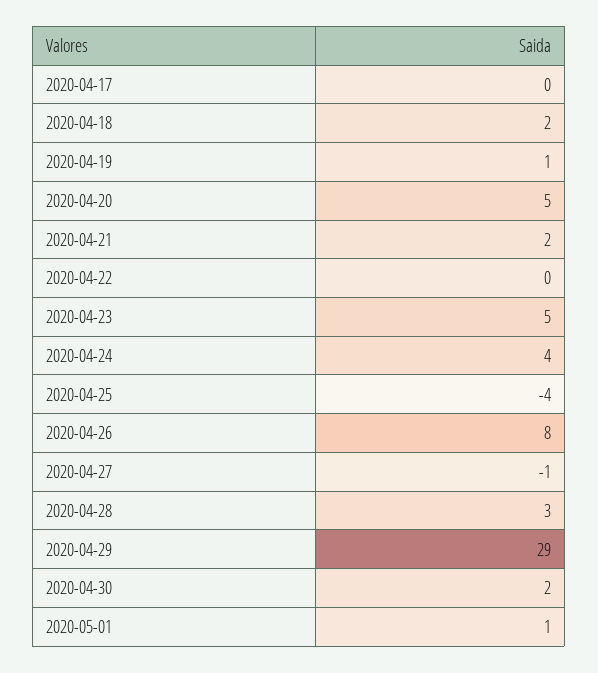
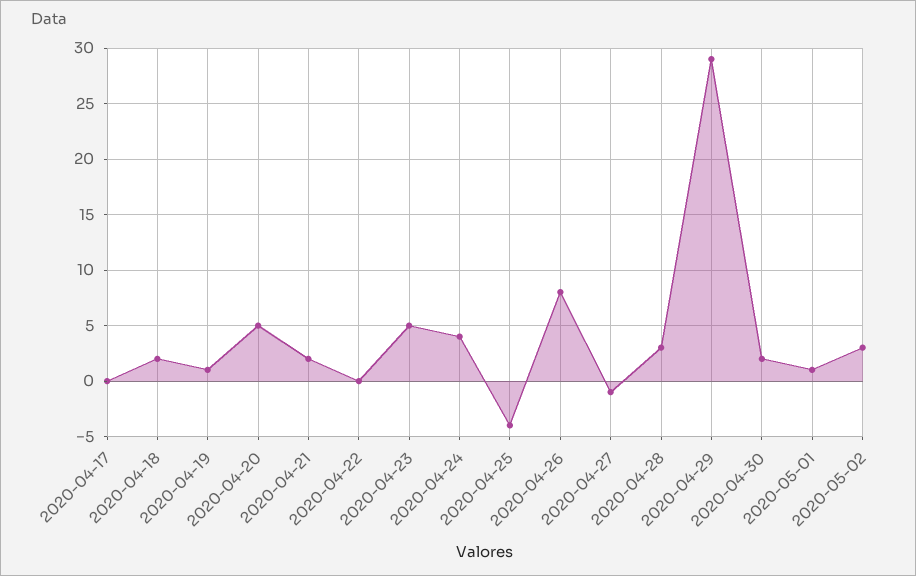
2020-05-02: none -> 3

